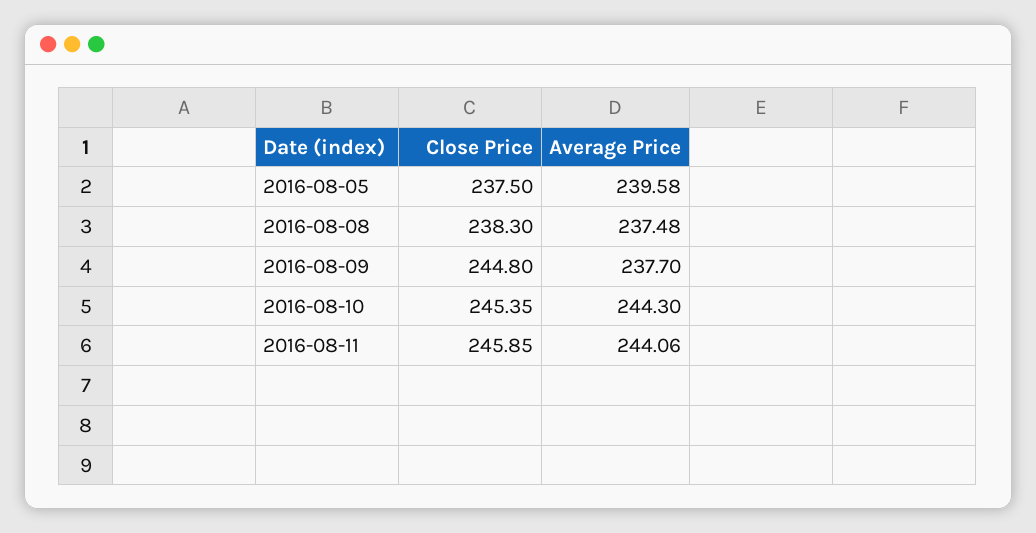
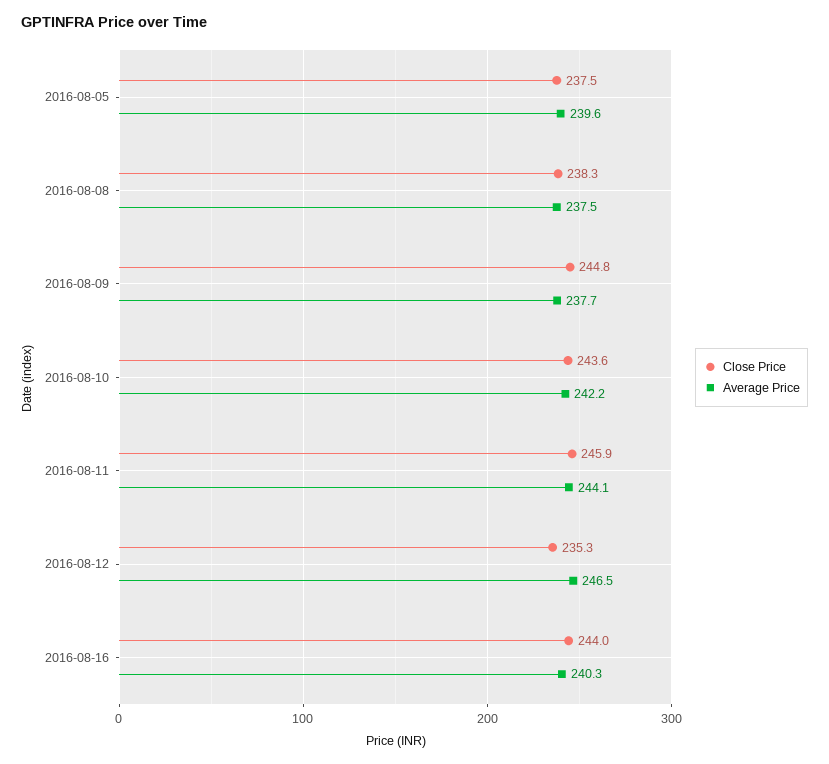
Close Price, 2016-08-10: 245.35 -> 243.6
Average Price, 2016-08-10: 244.3 -> 242.2
Close Price, 2016-08-12: none -> 235.3
Average Price, 2016-08-12: none -> 246.5
Close Price, 2016-08-16: none -> 244
Average Price, 2016-08-16: none -> 240.3

